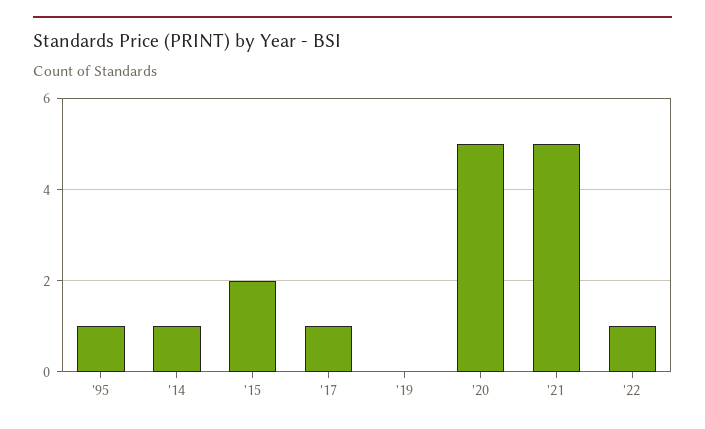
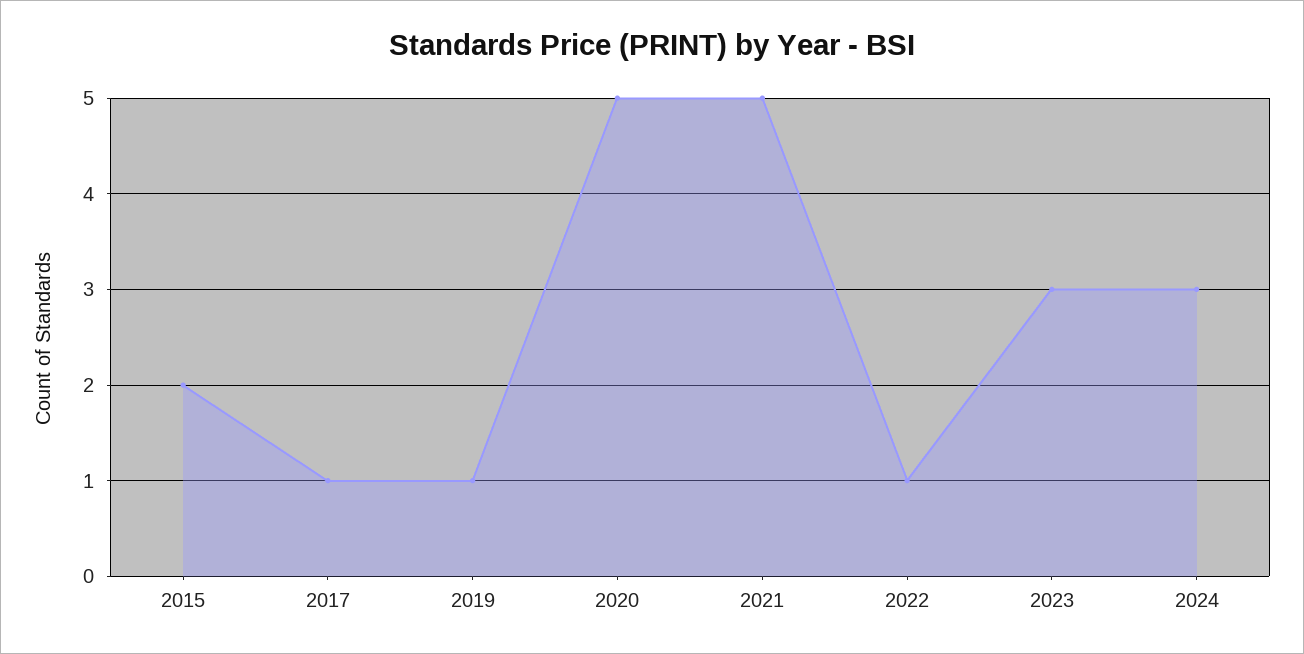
'95: 1 -> none
'14: 1 -> none
'19: 0 -> 1
2023: none -> 3
2024: none -> 3

